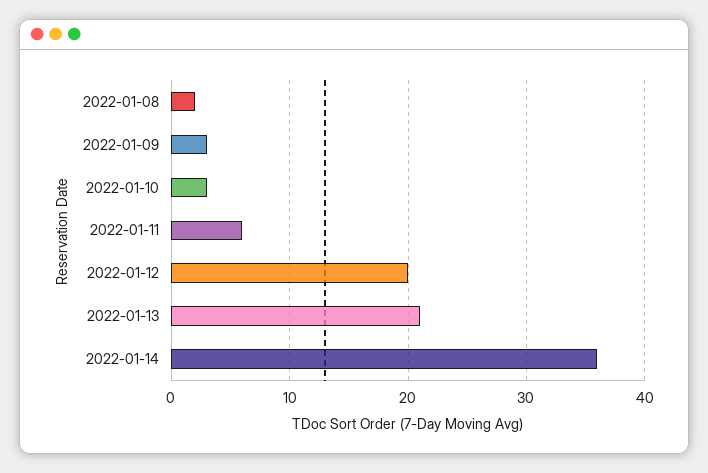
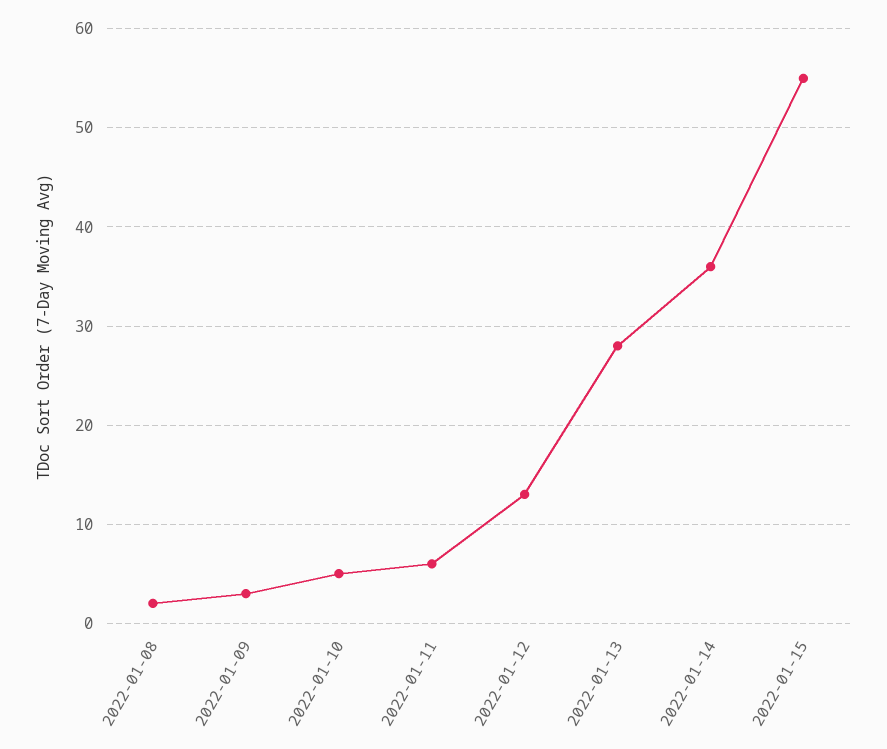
2022-01-10: 3 -> 5
2022-01-12: 20 -> 13
2022-01-13: 21 -> 28
2022-01-15: none -> 55

